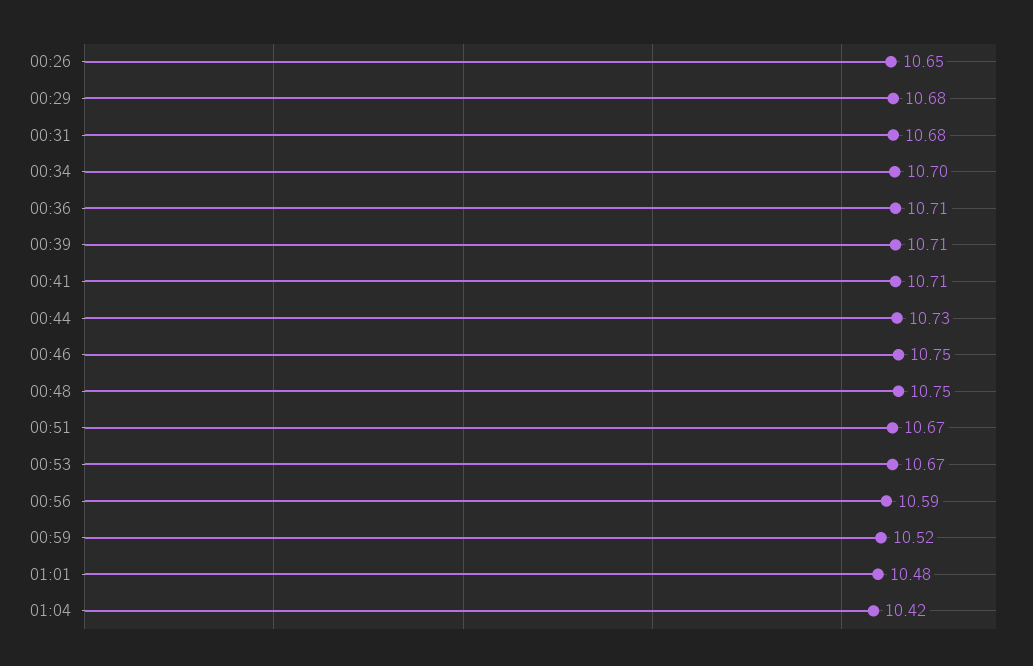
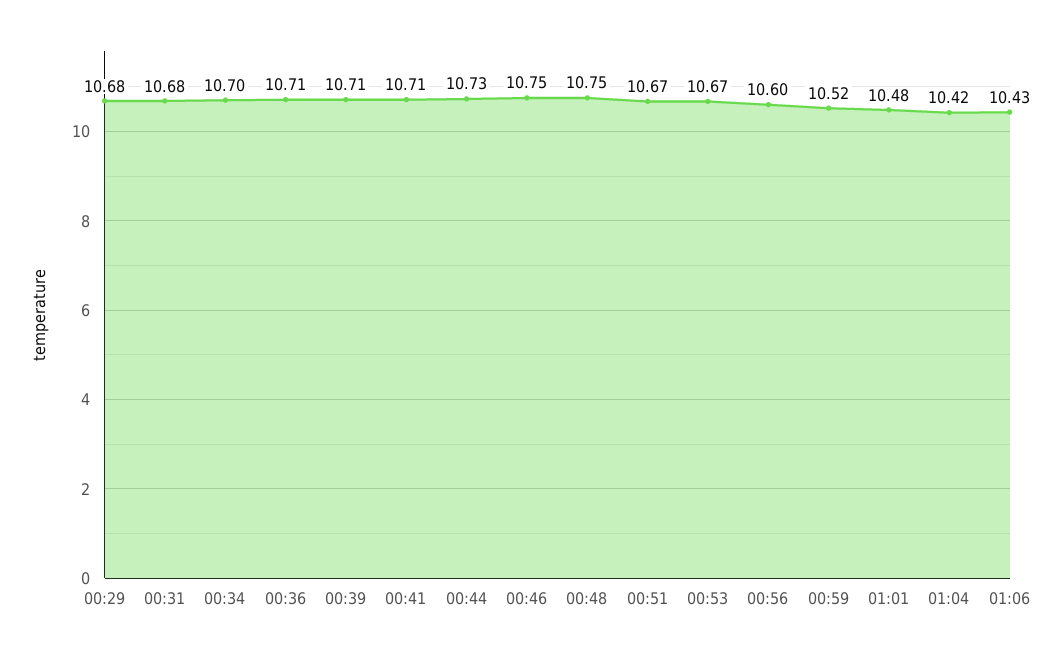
00:26: 10.65 -> none
00:56: 10.59 -> 10.6
01:06: none -> 10.43

